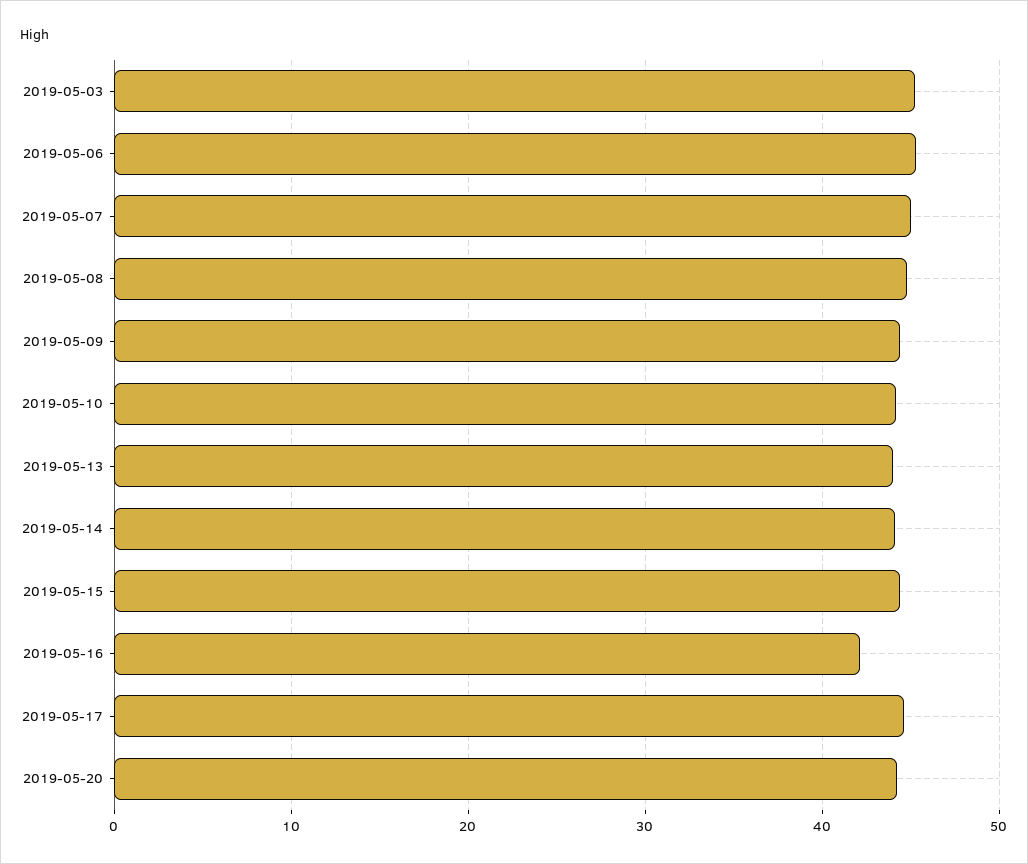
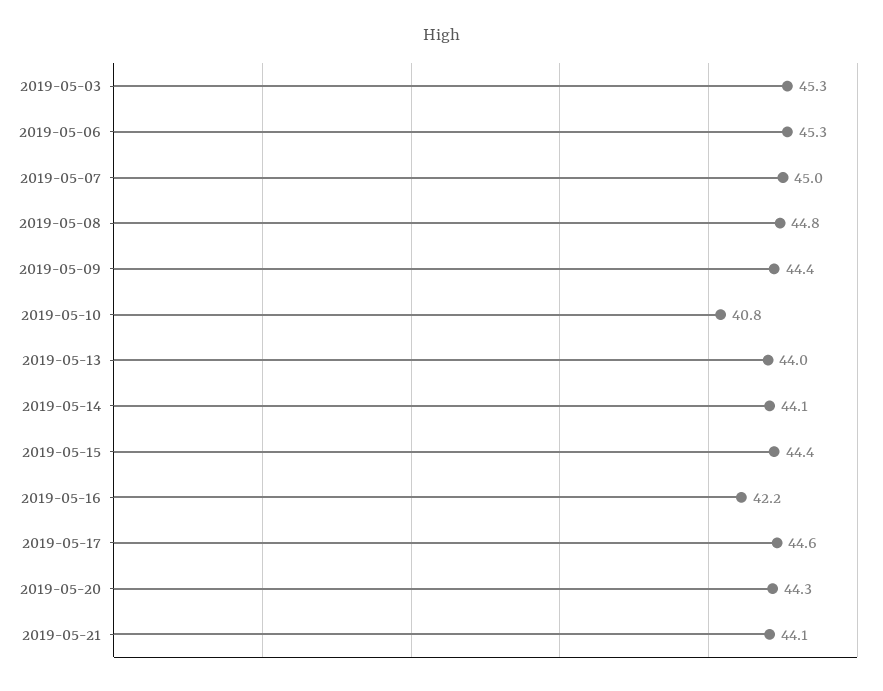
2019-05-10: 44 -> 40.8
2019-05-21: none -> 44.1

